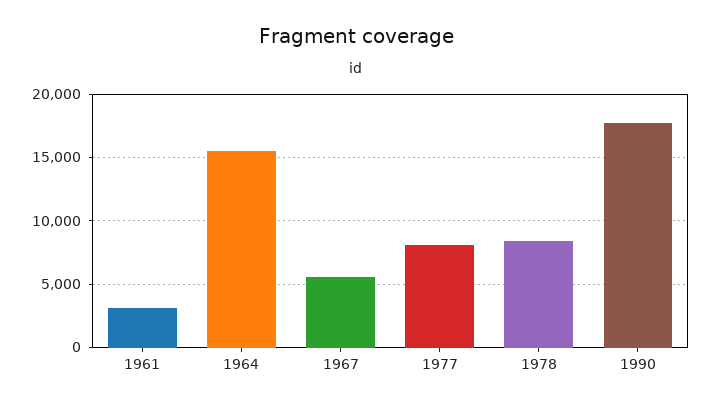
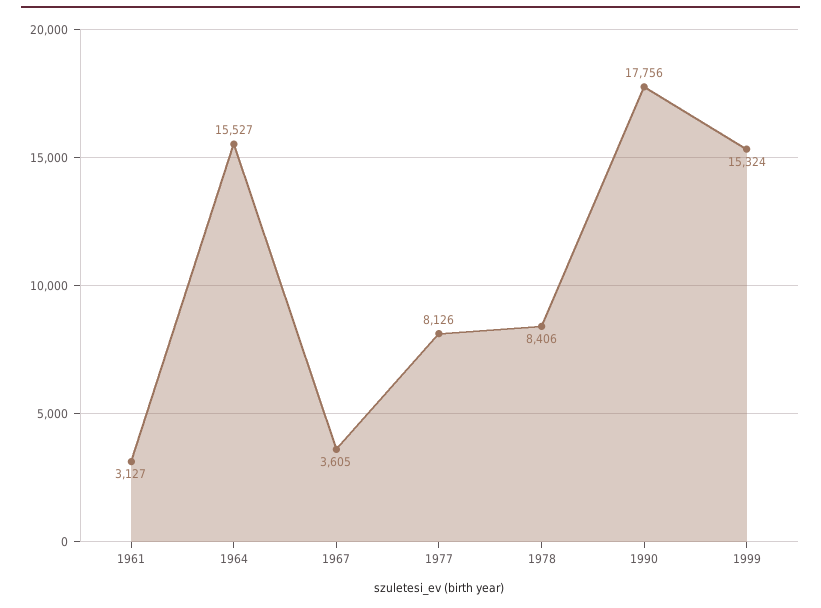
1967: 5500 -> 3605
1999: none -> 15324

